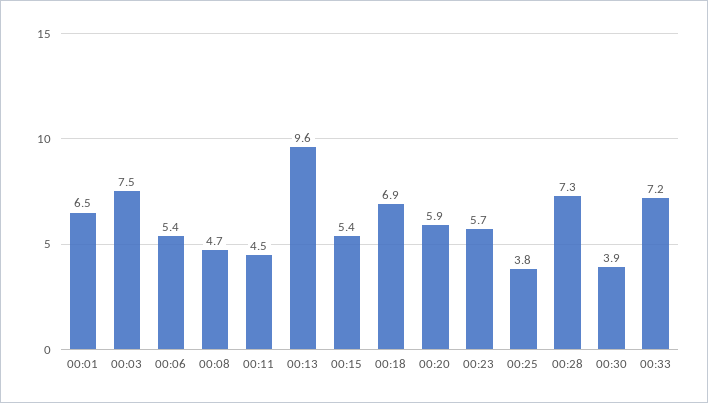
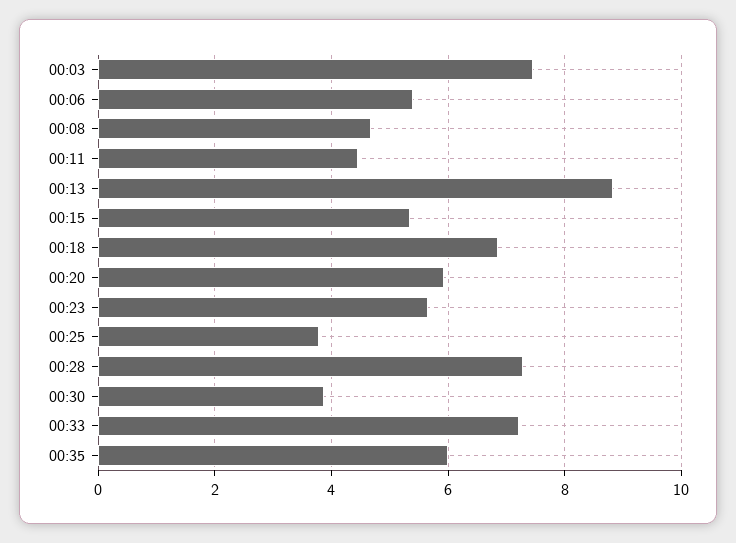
00:01: 6.5 -> none
00:13: 9.6 -> 8.8
00:35: none -> 6

